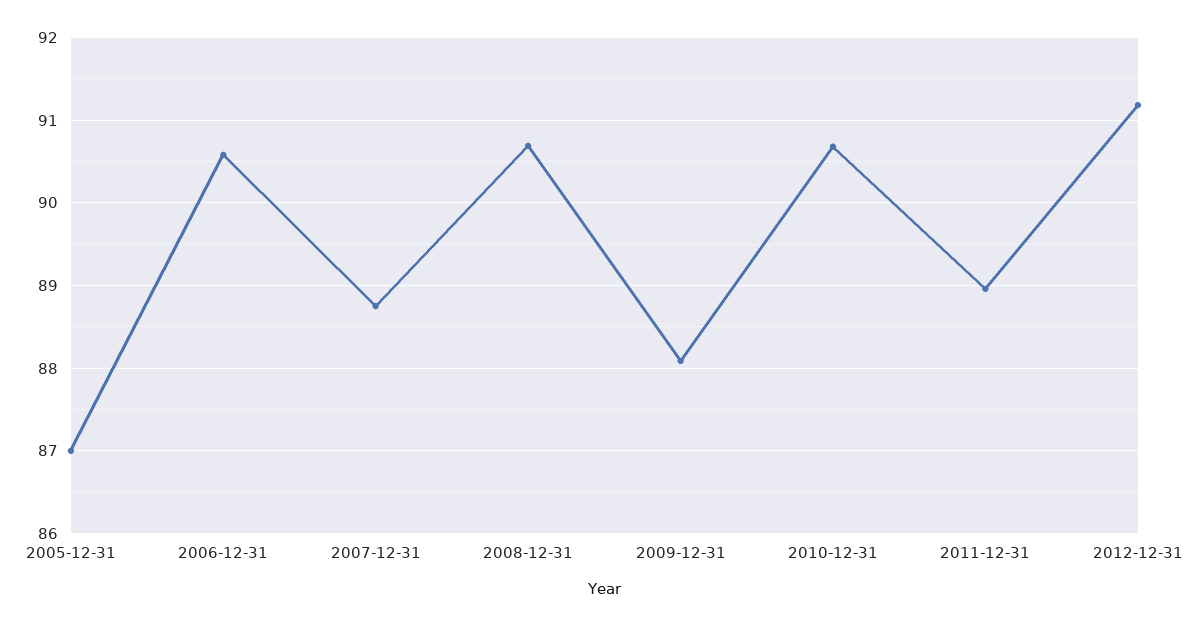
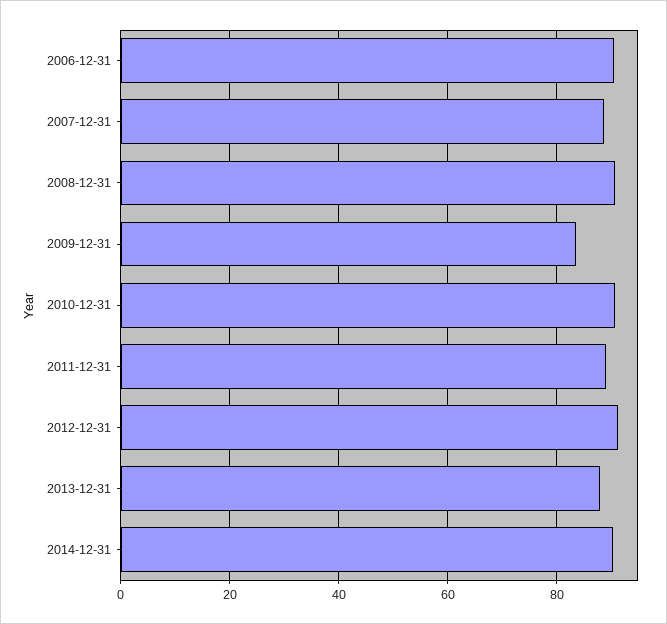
2005-12-31: 87 -> none
2009-12-31: 88.1 -> 84
2013-12-31: none -> 88
2014-12-31: none -> 90

